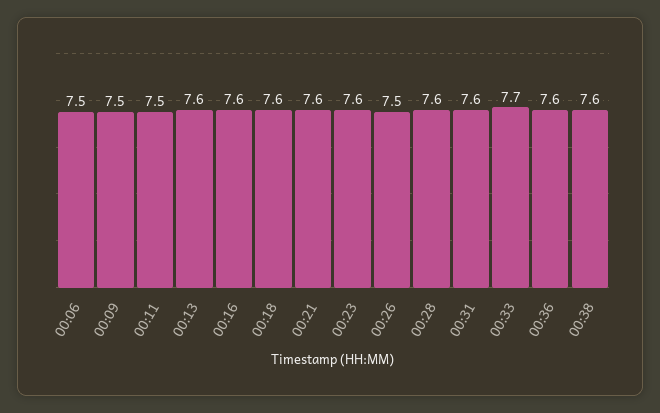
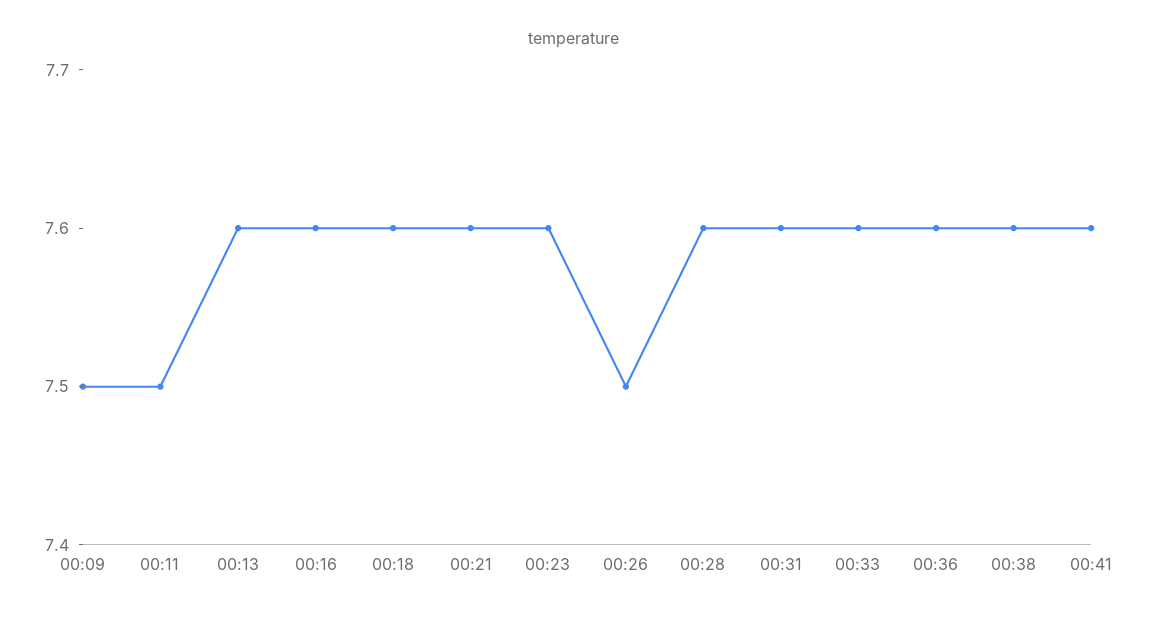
00:06: 7.5 -> none
00:33: 7.7 -> 7.6
00:41: none -> 7.6

